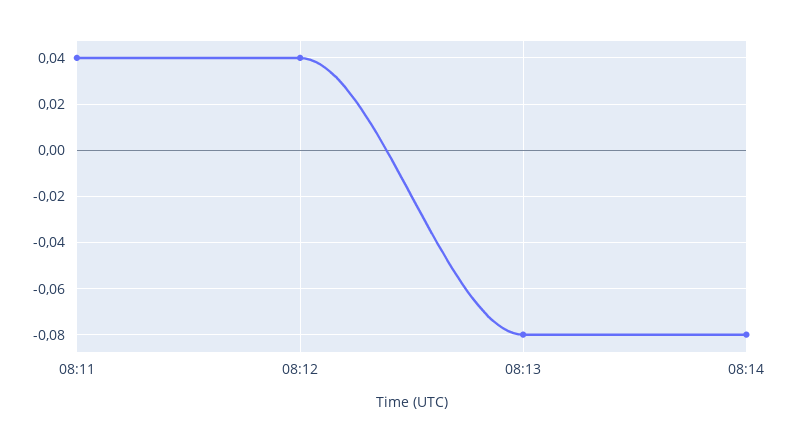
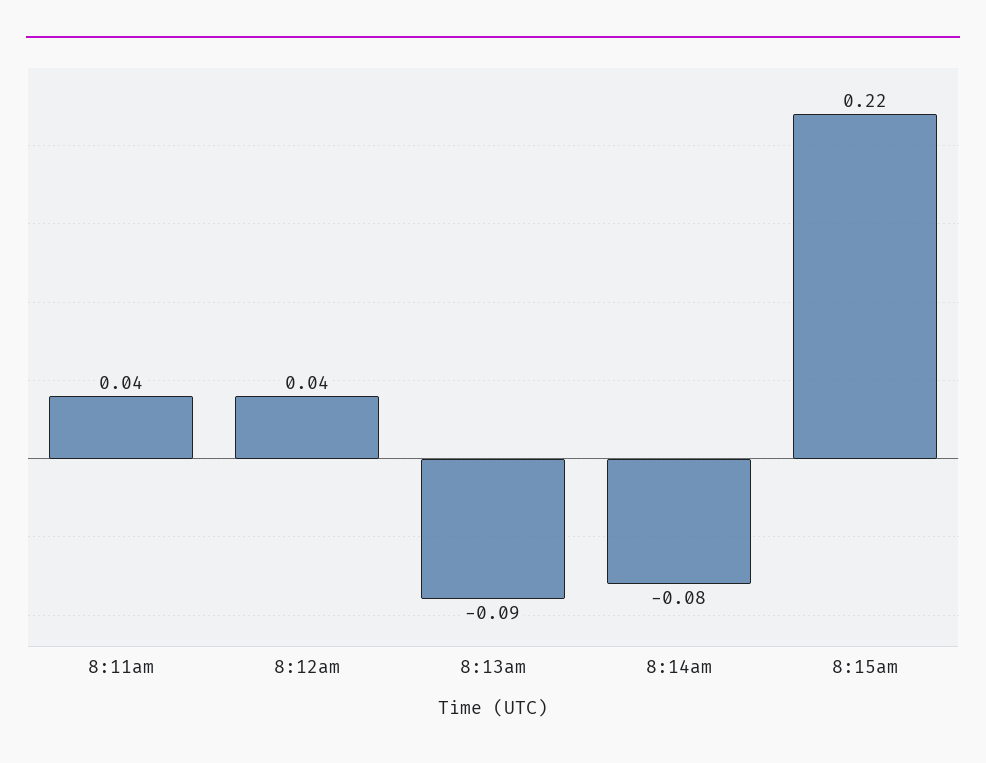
08:13: -0.08 -> -0.09
8:15am: none -> 0.22

